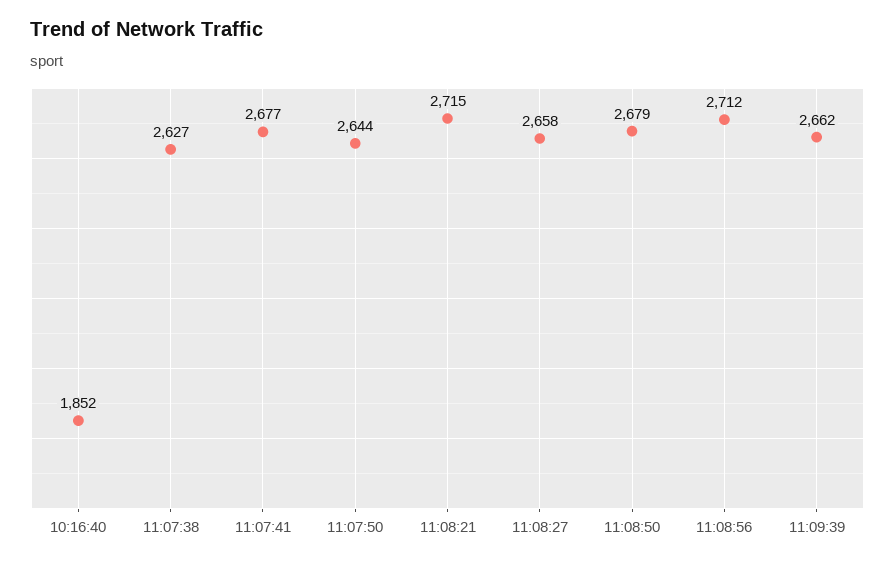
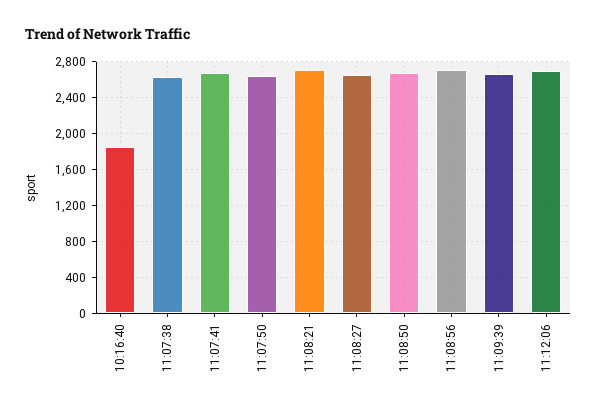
11:12:06: none -> 2700

